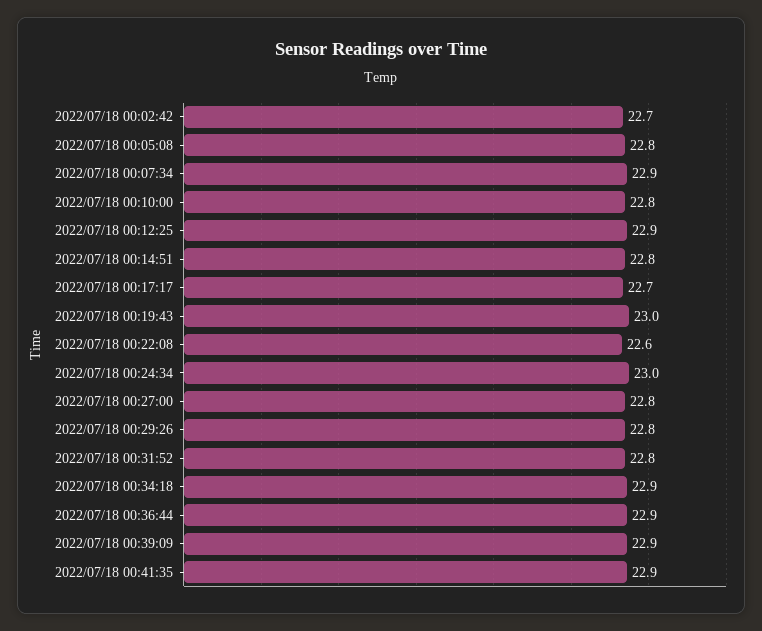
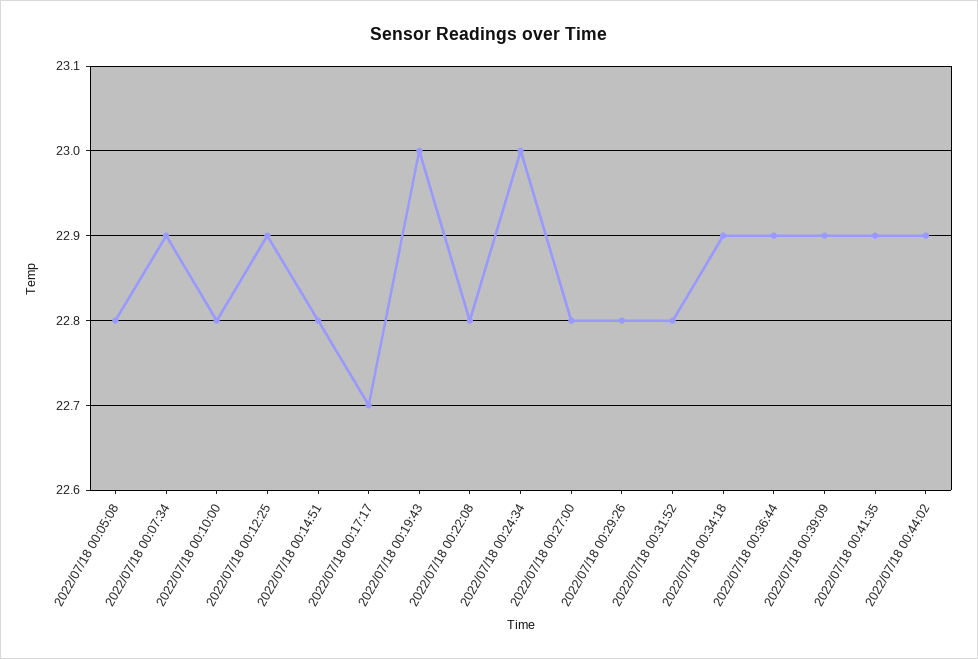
2022/07/18 00:02:42: 22.7 -> none
2022/07/18 00:22:08: 22.6 -> 22.8
2022/07/18 00:44:02: none -> 22.9

